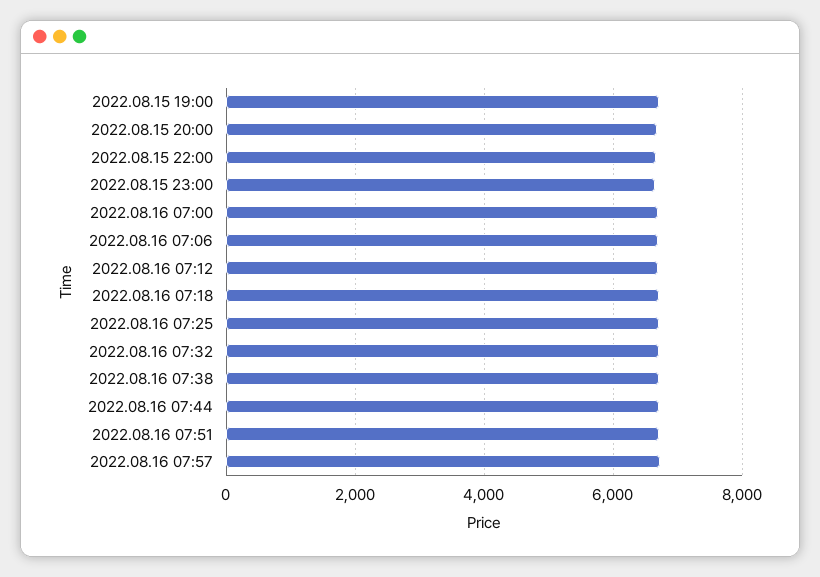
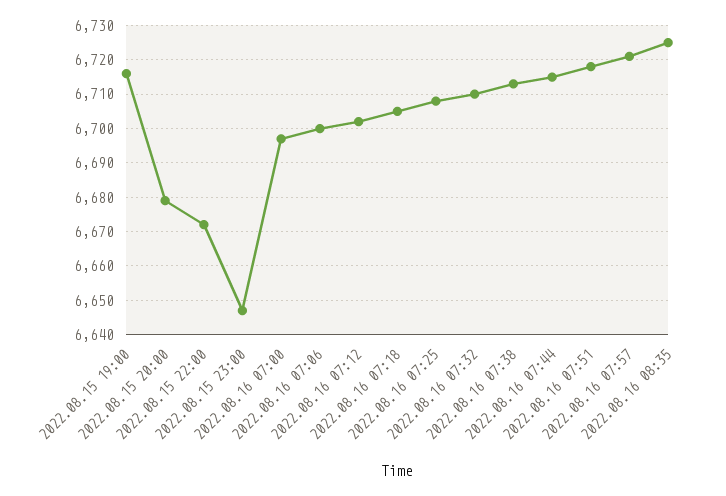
2022.08.16 08:35: none -> 6725

